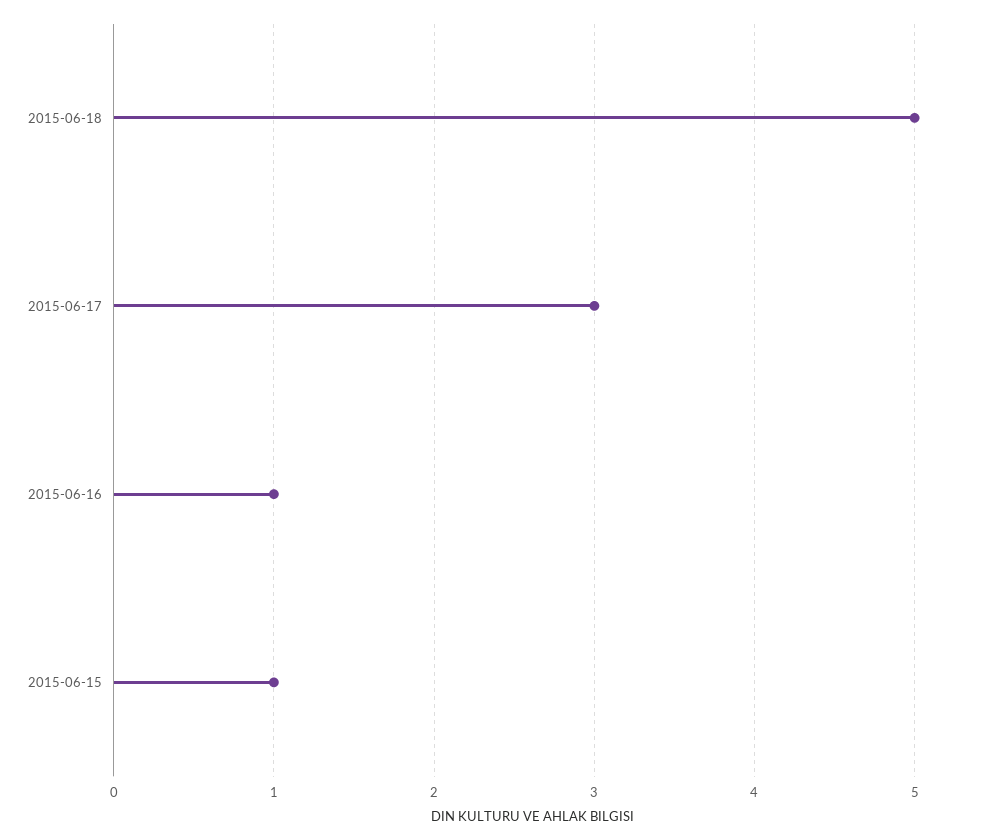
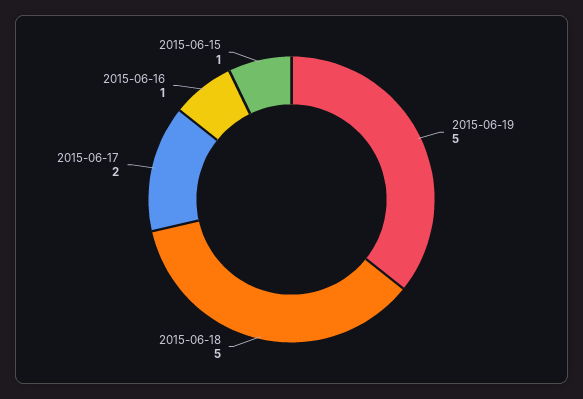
2015-06-17: 3 -> 2
2015-06-19: none -> 5

